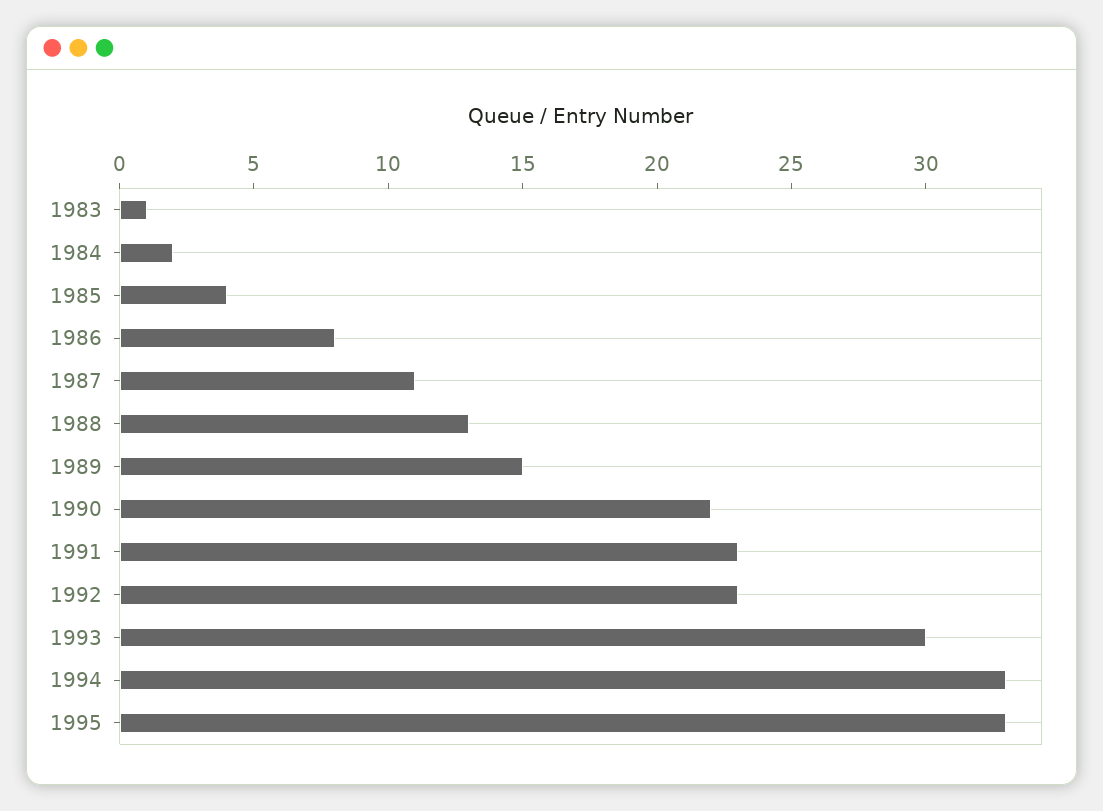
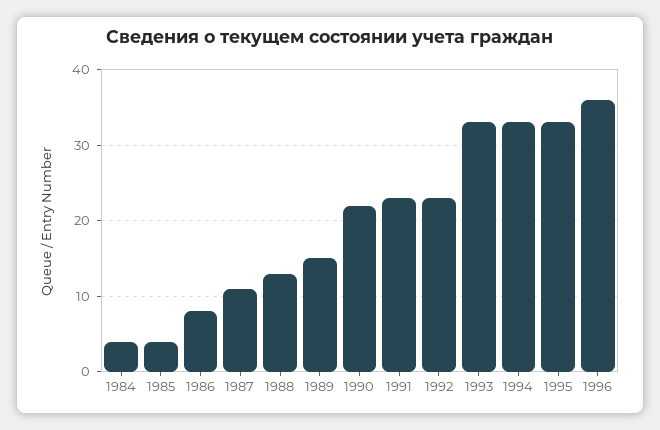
1983: 1 -> none
1984: 2 -> 4
1993: 30 -> 33
1996: none -> 36

